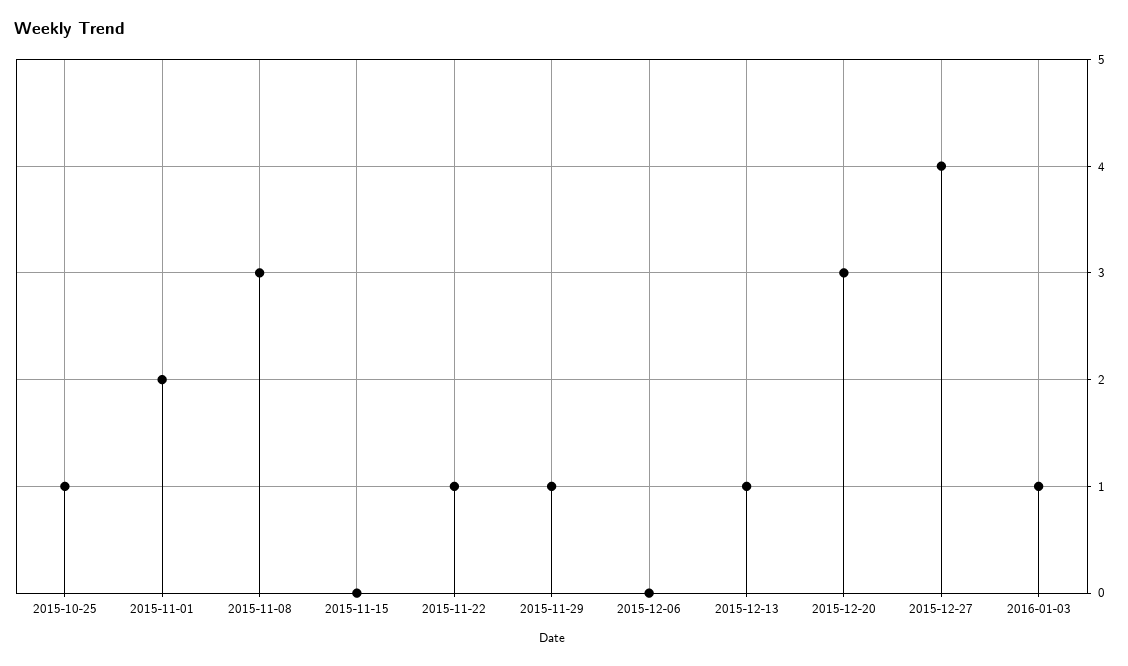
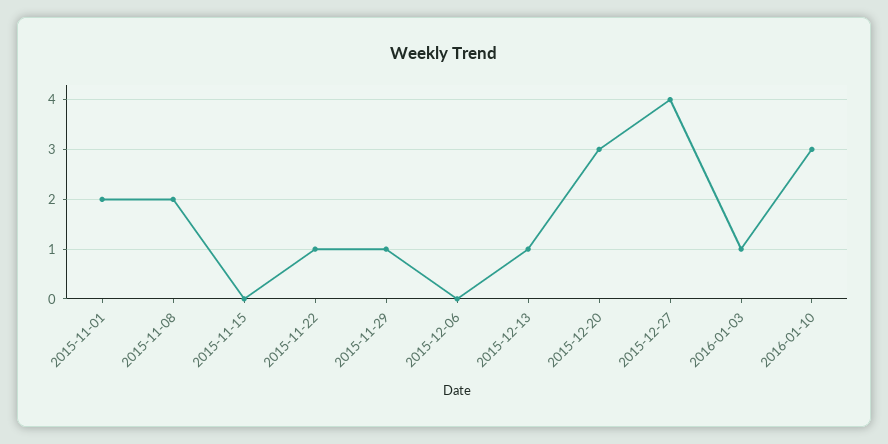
2015-10-25: 1 -> none
2015-11-08: 3 -> 2
2016-01-10: none -> 3

